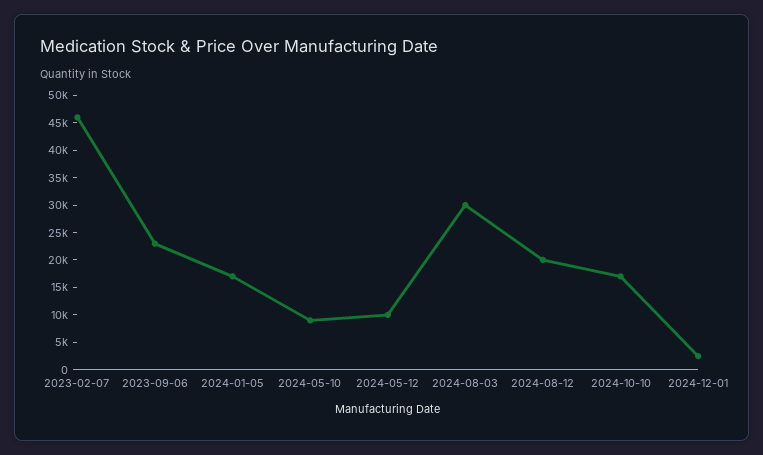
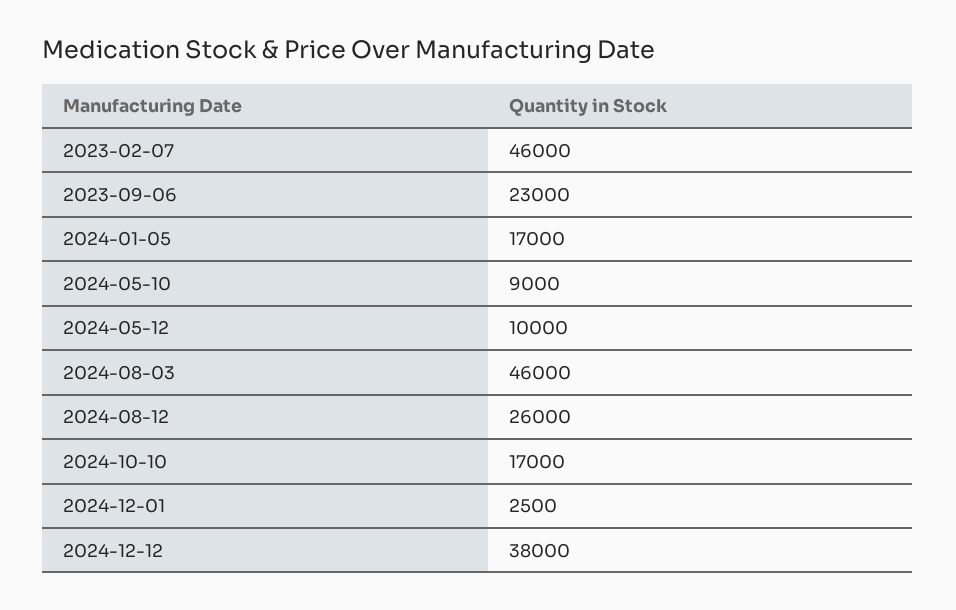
2024-08-03: 30000 -> 46000
2024-08-12: 20000 -> 26000
2024-12-12: none -> 38000

